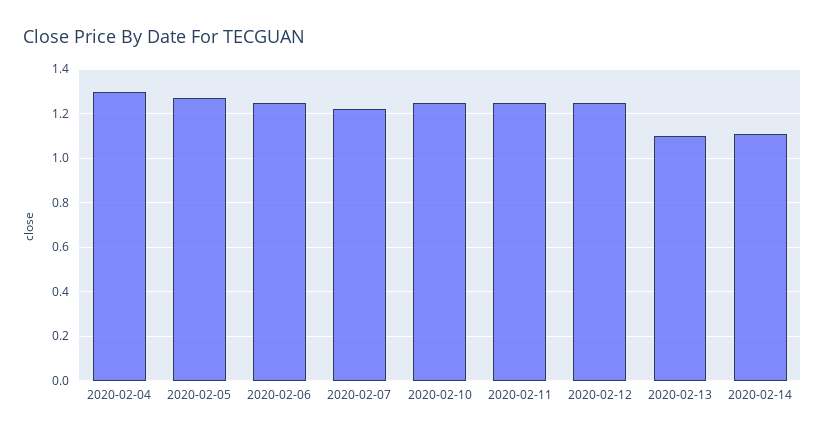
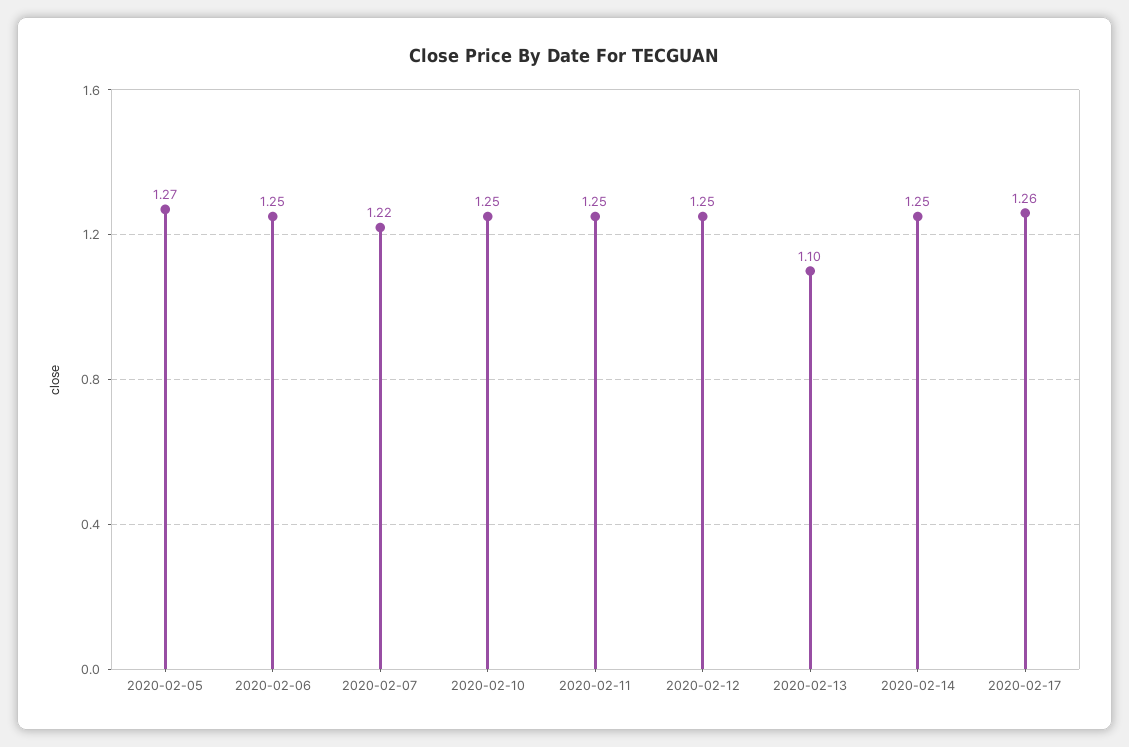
2020-02-04: 1.3 -> none
2020-02-14: 1.1 -> 1.25
2020-02-17: none -> 1.26

